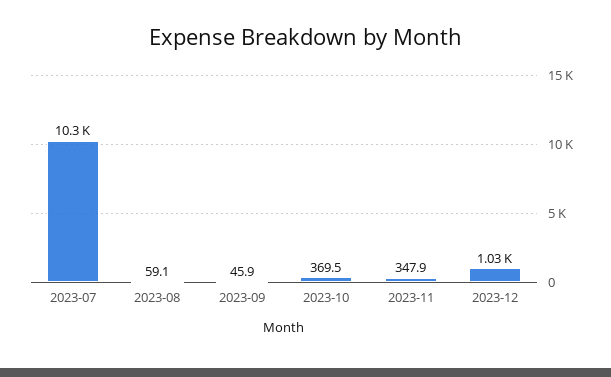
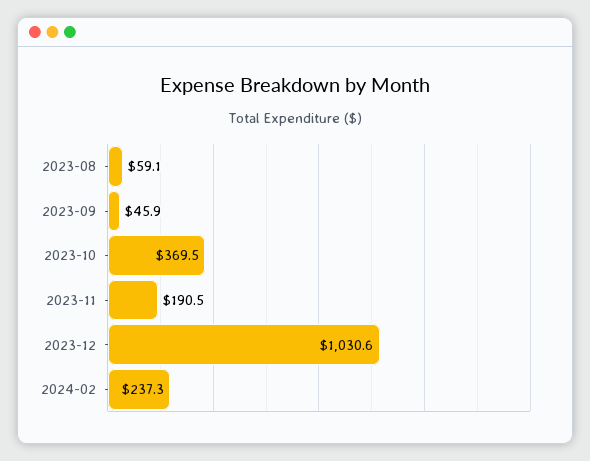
2023-07: 10300 -> none
2023-11: 347.9 -> 190.5
2024-02: none -> 237.3

